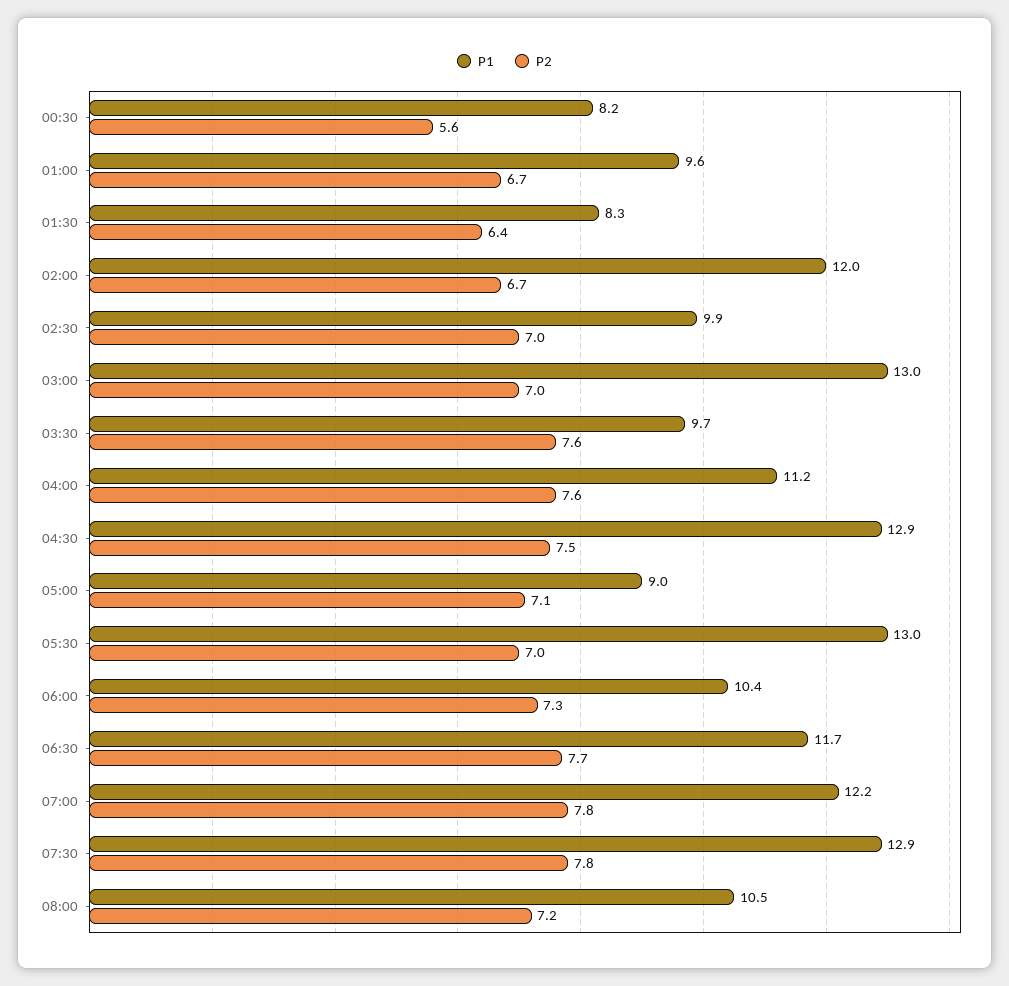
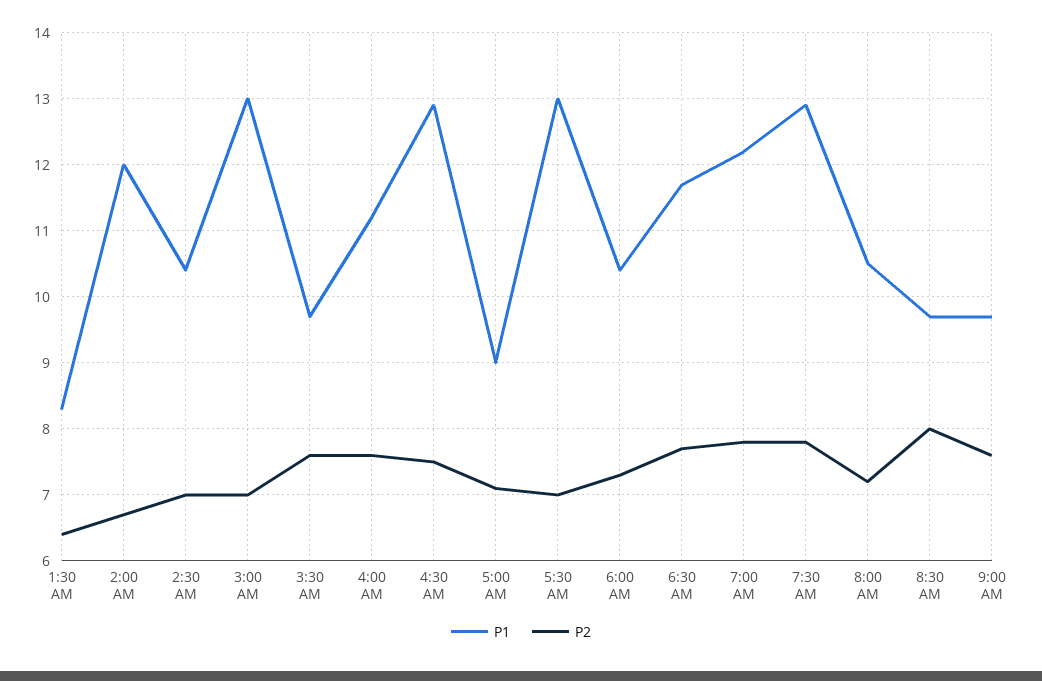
P1, 00:30: 8.2 -> none
P2, 00:30: 5.6 -> none
P1, 01:00: 9.6 -> none
P2, 01:00: 6.7 -> none
P1, 02:30: 9.9 -> 10.4
P1, 8:30 AM: none -> 9.7
P2, 8:30 AM: none -> 8
P1, 9:00 AM: none -> 9.7
P2, 9:00 AM: none -> 7.6

